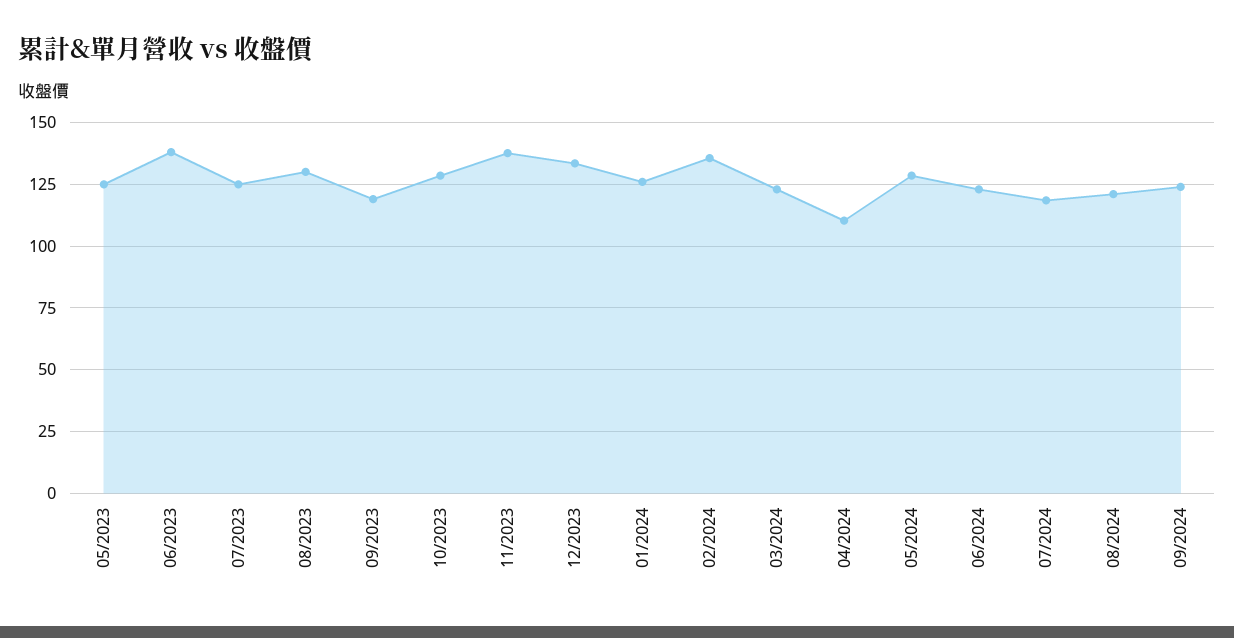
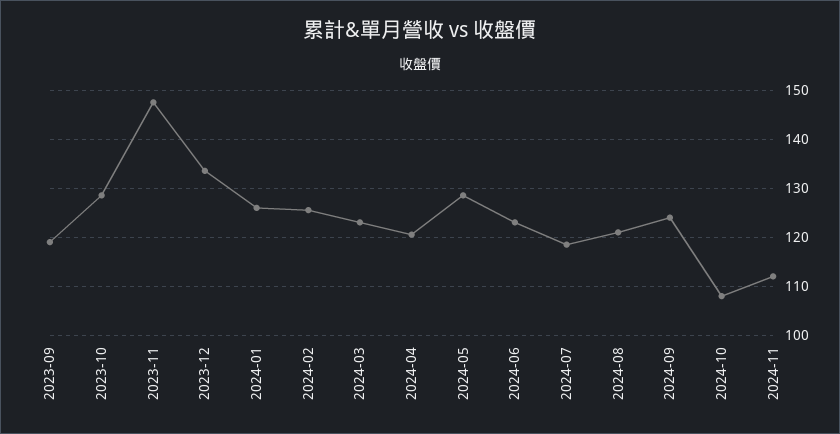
05/2023: 125 -> none
06/2023: 137.5 -> none
07/2023: 125 -> none
08/2023: 130 -> none
11/2023: 137.5 -> 148
02/2024: 135 -> 126
04/2024: 110 -> 120
2024-10: none -> 108
2024-11: none -> 112

